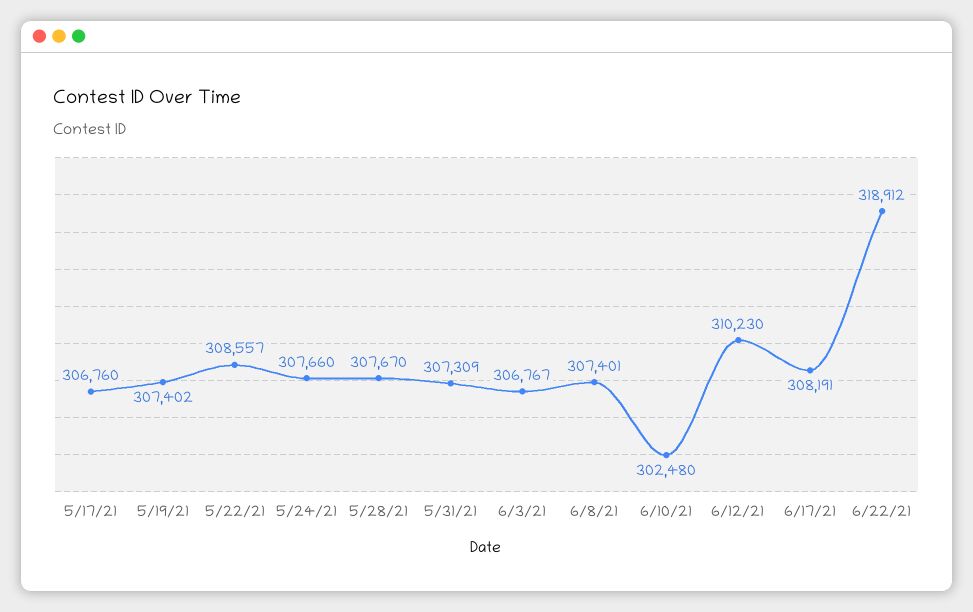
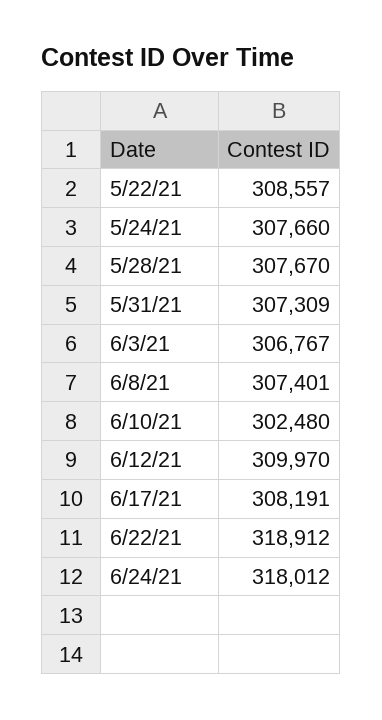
5/17/21: 306760 -> none
5/19/21: 307402 -> none
6/12/21: 310230 -> 309970
6/24/21: none -> 318012

